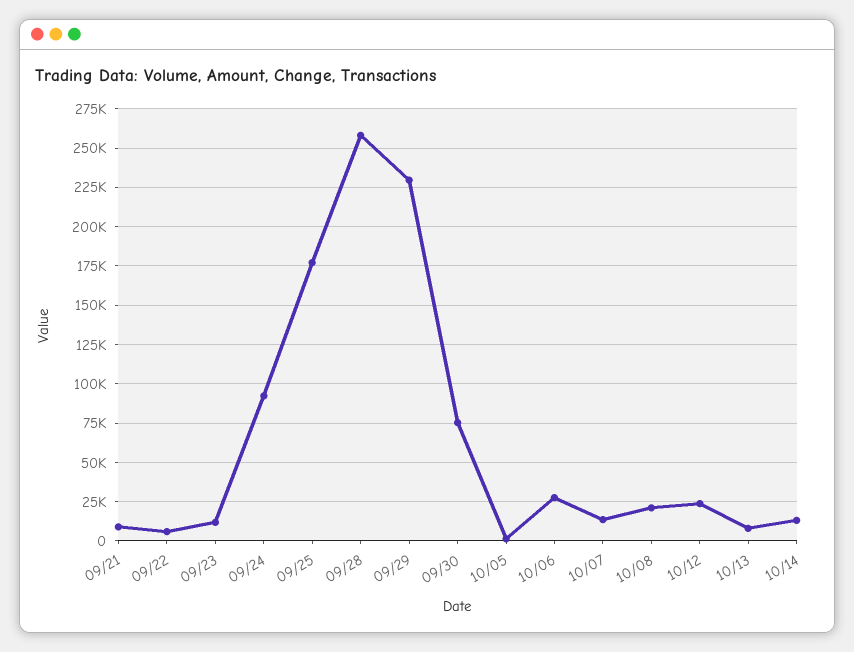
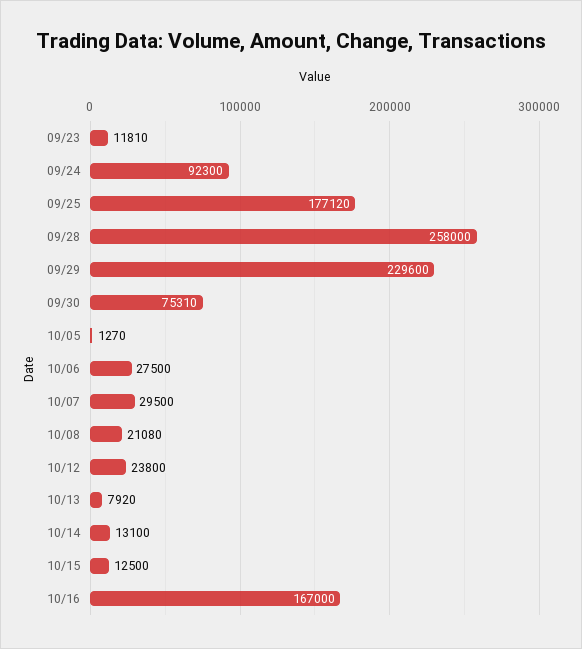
09/21: 10000 -> none
09/22: 5000 -> none
10/07: 15000 -> 29500
10/15: none -> 12500
10/16: none -> 167000

